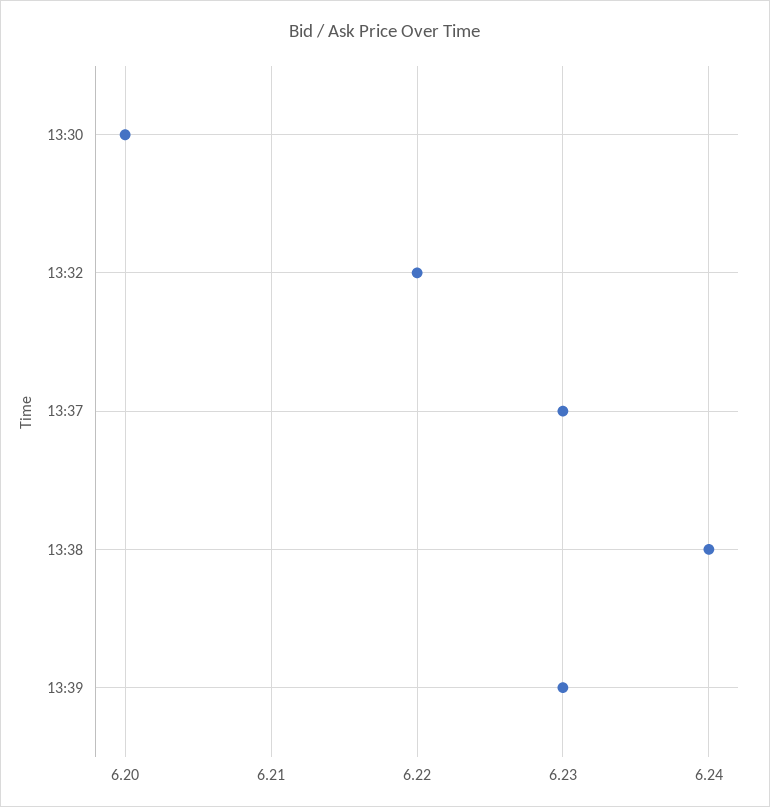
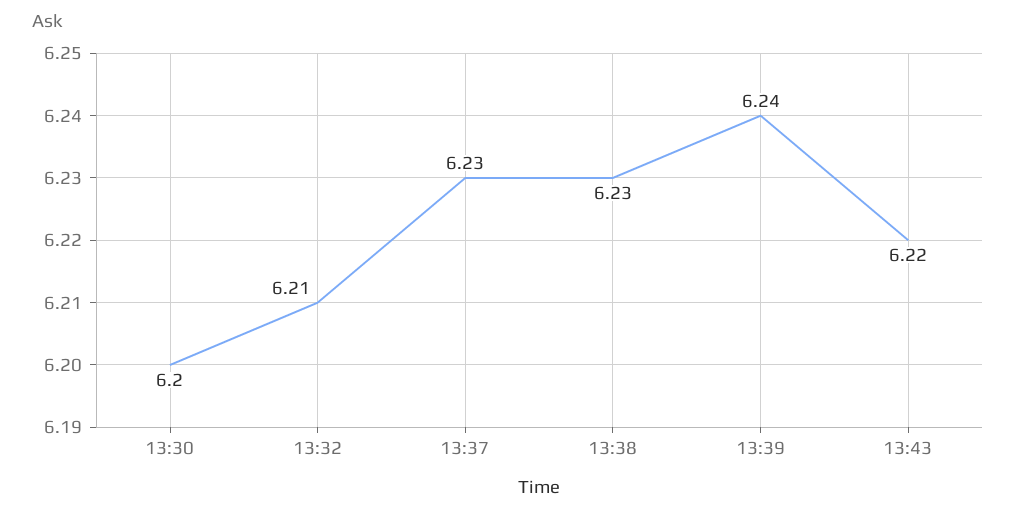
13:32: 6.22 -> 6.21
13:38: 6.24 -> 6.23
13:39: 6.23 -> 6.24
13:43: none -> 6.22

